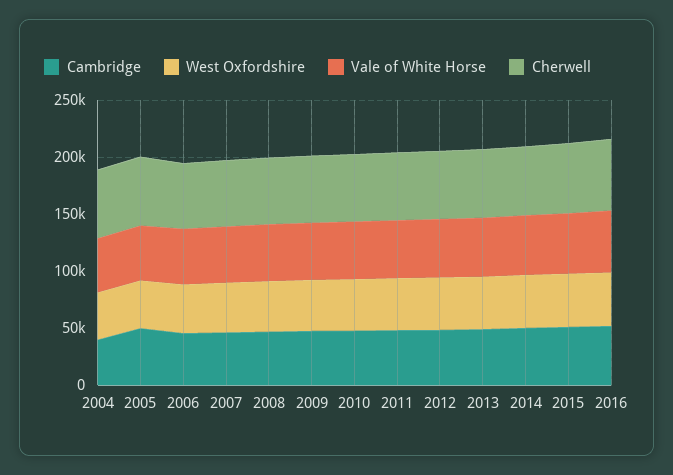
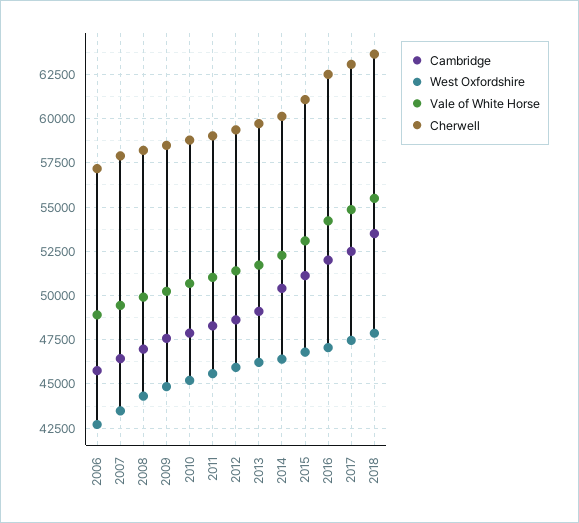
Cambridge, 2004: 40000 -> none
West Oxfordshire, 2004: 40000 -> none
Vale of White Horse, 2004: 50000 -> none
Cherwell, 2004: 60000 -> none
Cambridge, 2005: 50000 -> none
West Oxfordshire, 2005: 40000 -> none
Vale of White Horse, 2005: 50000 -> none
Cherwell, 2005: 60000 -> none
Cambridge, 2017: none -> 52500
West Oxfordshire, 2017: none -> 47500
Vale of White Horse, 2017: none -> 55000
Cherwell, 2017: none -> 63000
Cambridge, 2018: none -> 53500
West Oxfordshire, 2018: none -> 48000
Vale of White Horse, 2018: none -> 55500
Cherwell, 2018: none -> 63500

